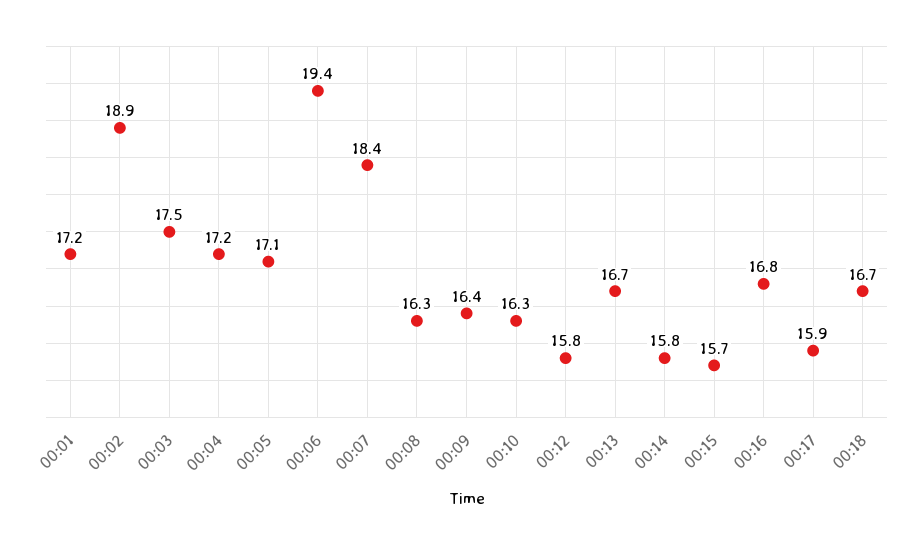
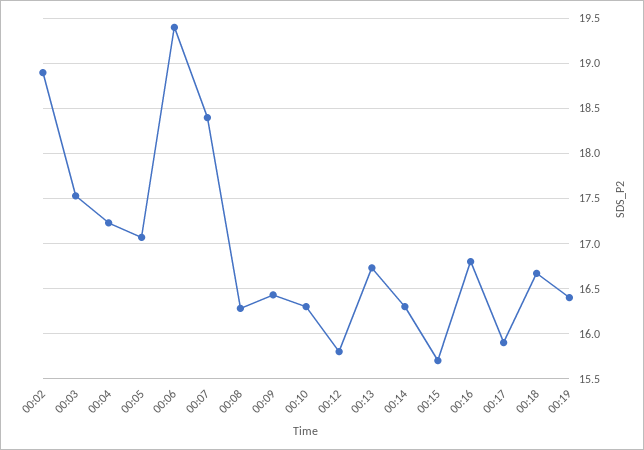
00:01: 17.2 -> none
00:14: 15.8 -> 16.3
00:19: none -> 16.4

